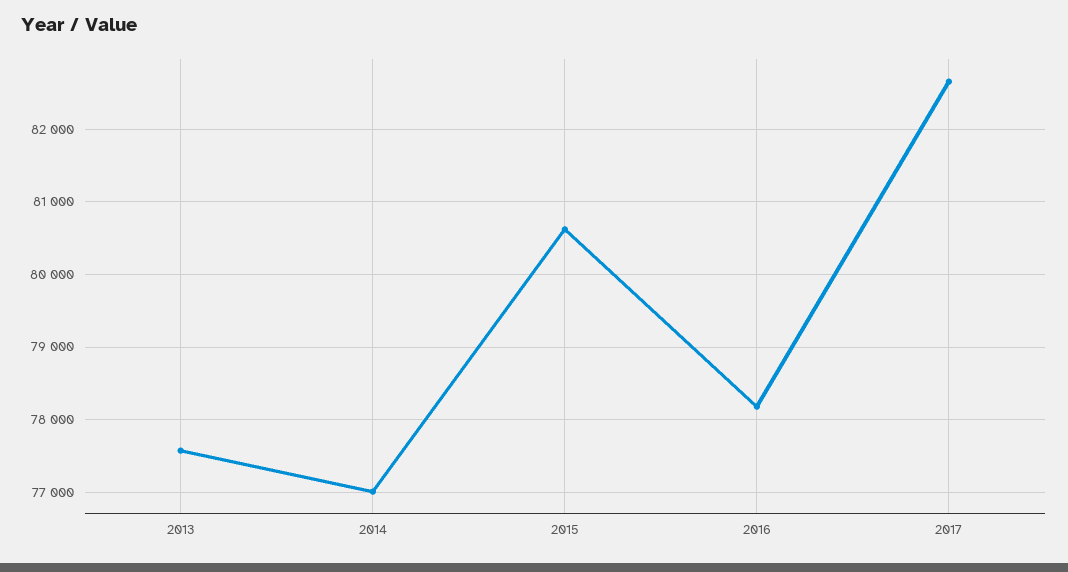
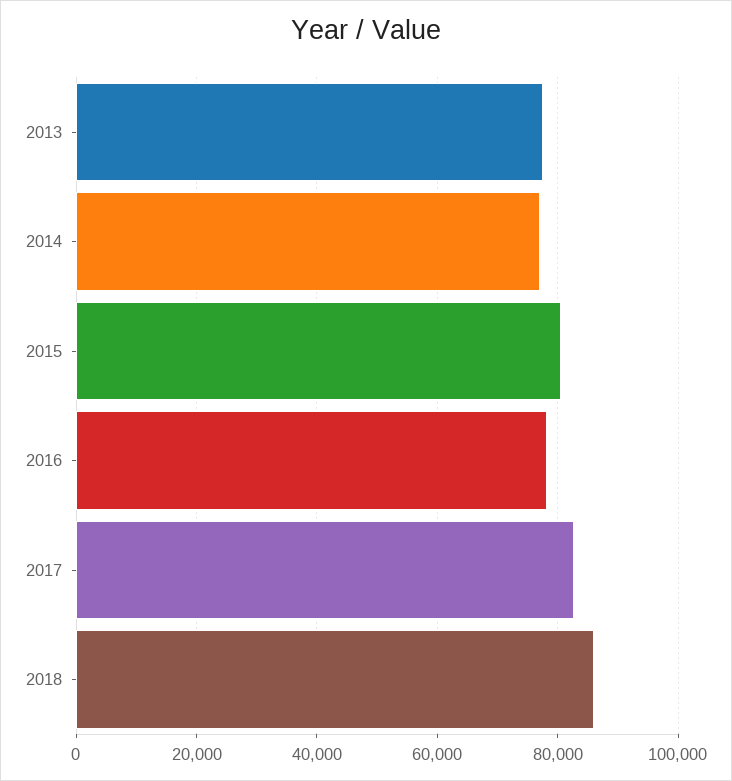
2018: none -> 86000

